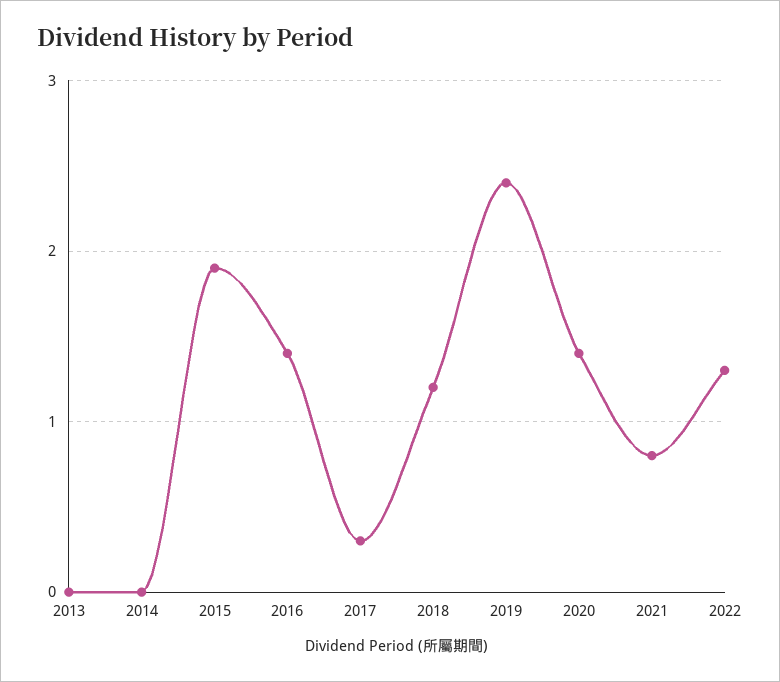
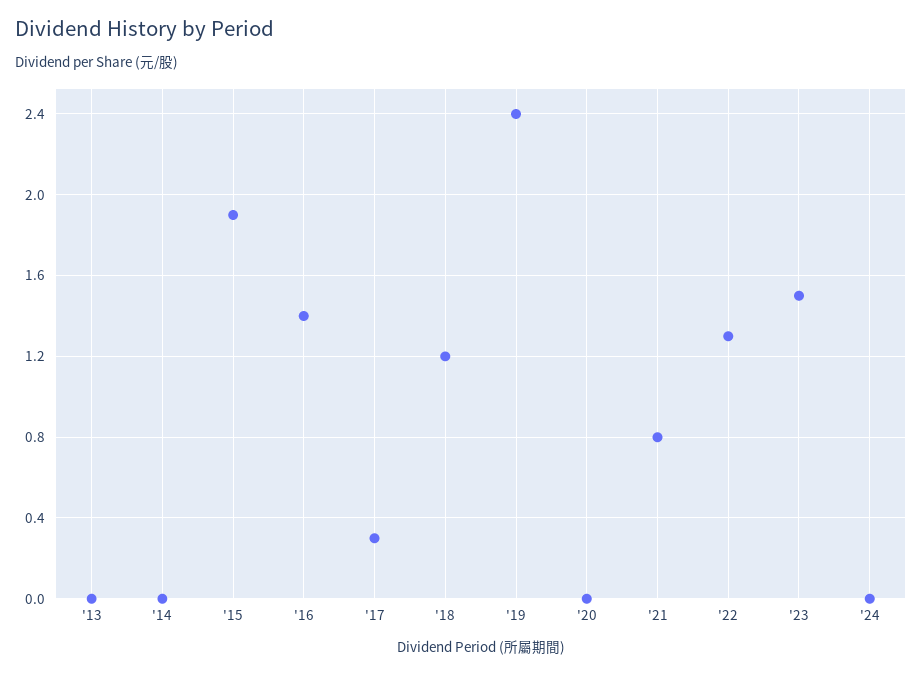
2020: 1.4 -> 0
'23: none -> 1.5
'24: none -> 0

